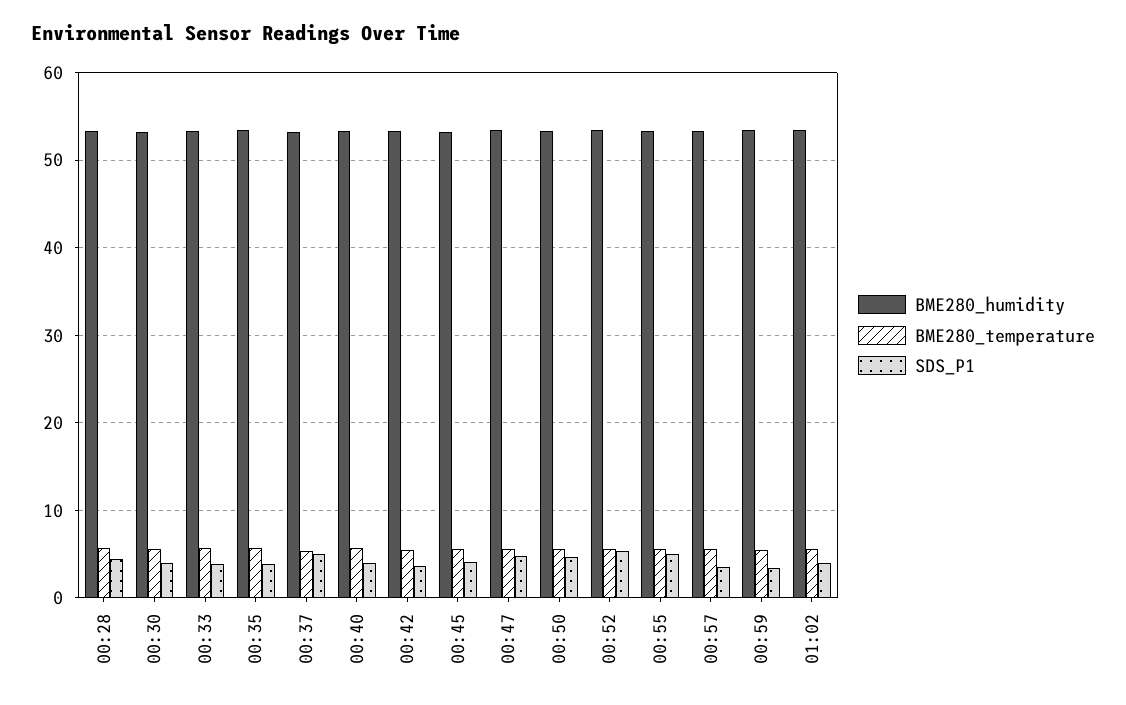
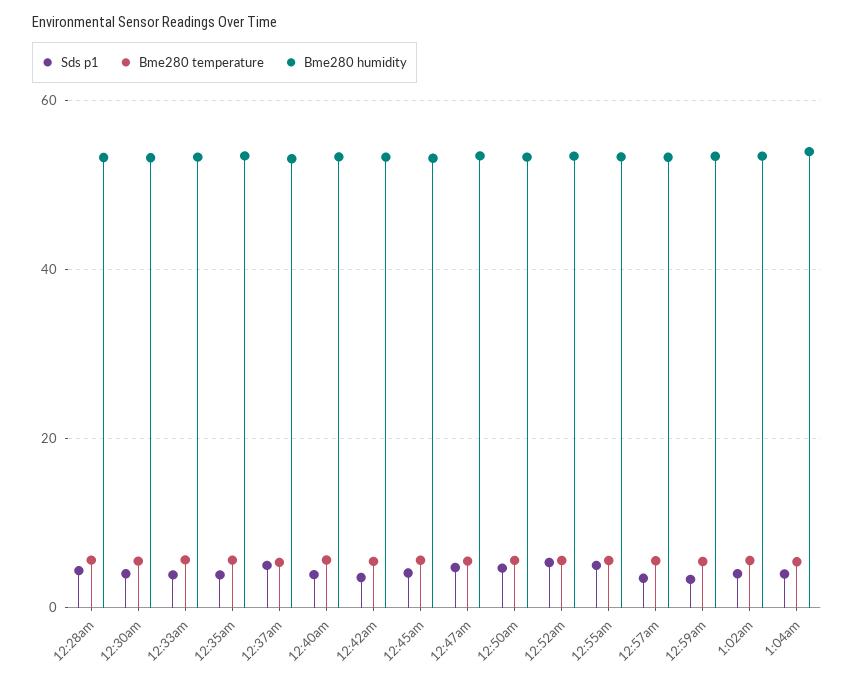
SDS_P1, 1:04am: none -> 4
BME280_temperature, 1:04am: none -> 6
BME280_humidity, 1:04am: none -> 54

